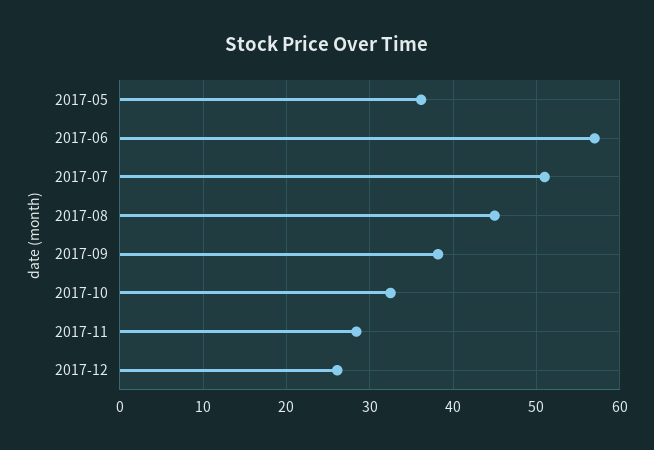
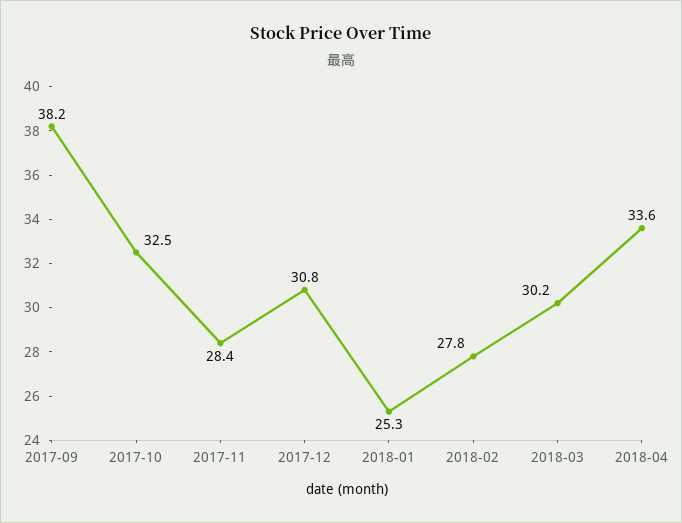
2017-05: 36 -> none
2017-06: 57 -> none
2017-07: 51 -> none
2017-08: 45 -> none
2017-12: 26 -> 30.8
2018-01: none -> 25.3
2018-02: none -> 27.8
2018-03: none -> 30.2
2018-04: none -> 33.6

